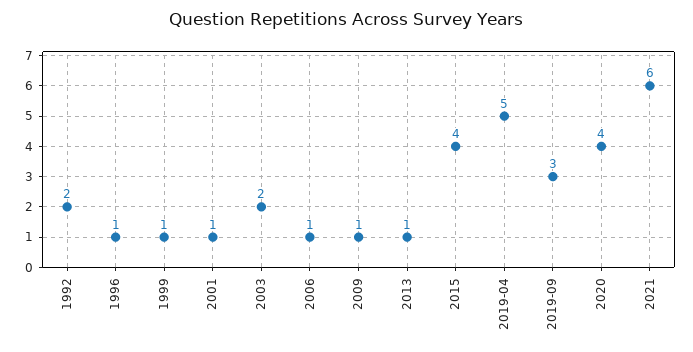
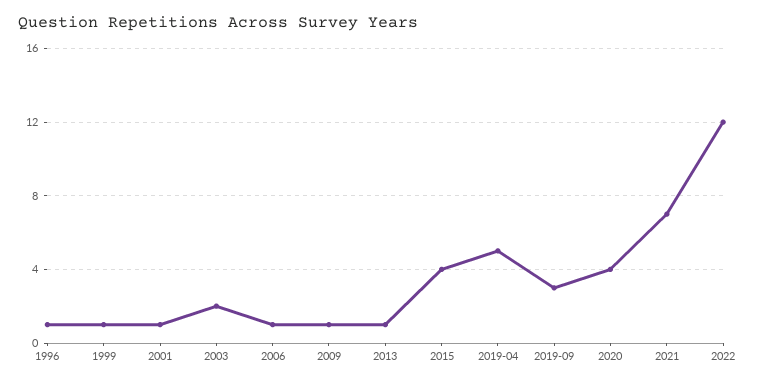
1992: 2 -> none
2021: 6 -> 7
2022: none -> 12

